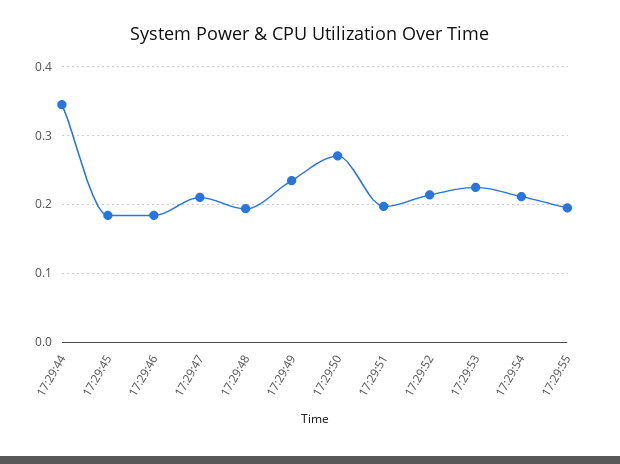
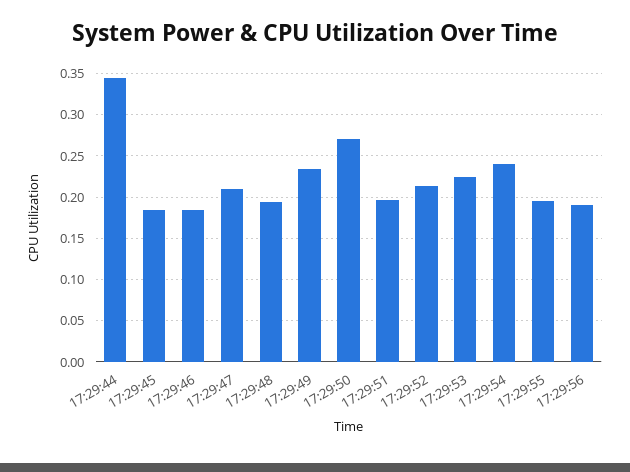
17:29:54: 0.21 -> 0.24
17:29:56: none -> 0.19

